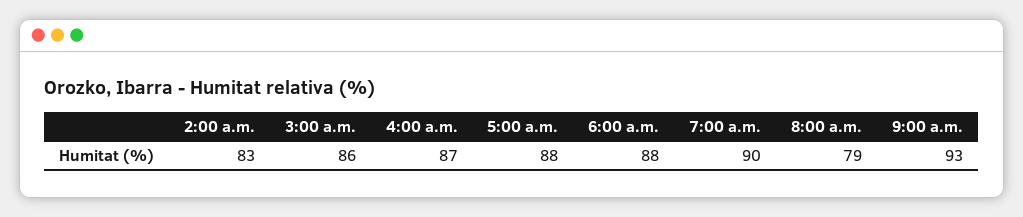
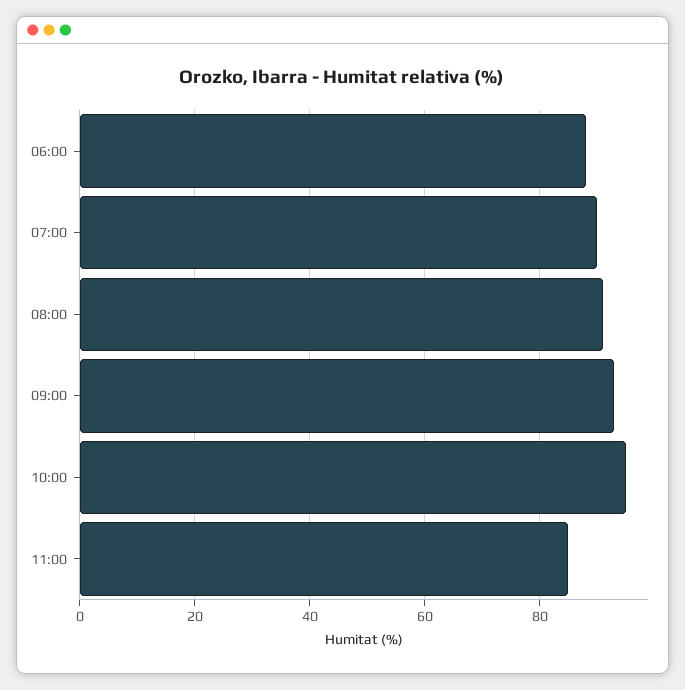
2:00 a.m.: 83 -> none
3:00 a.m.: 86 -> none
4:00 a.m.: 87 -> none
5:00 a.m.: 88 -> none
8:00 a.m.: 79 -> 90
10:00: none -> 95
11:00: none -> 85

